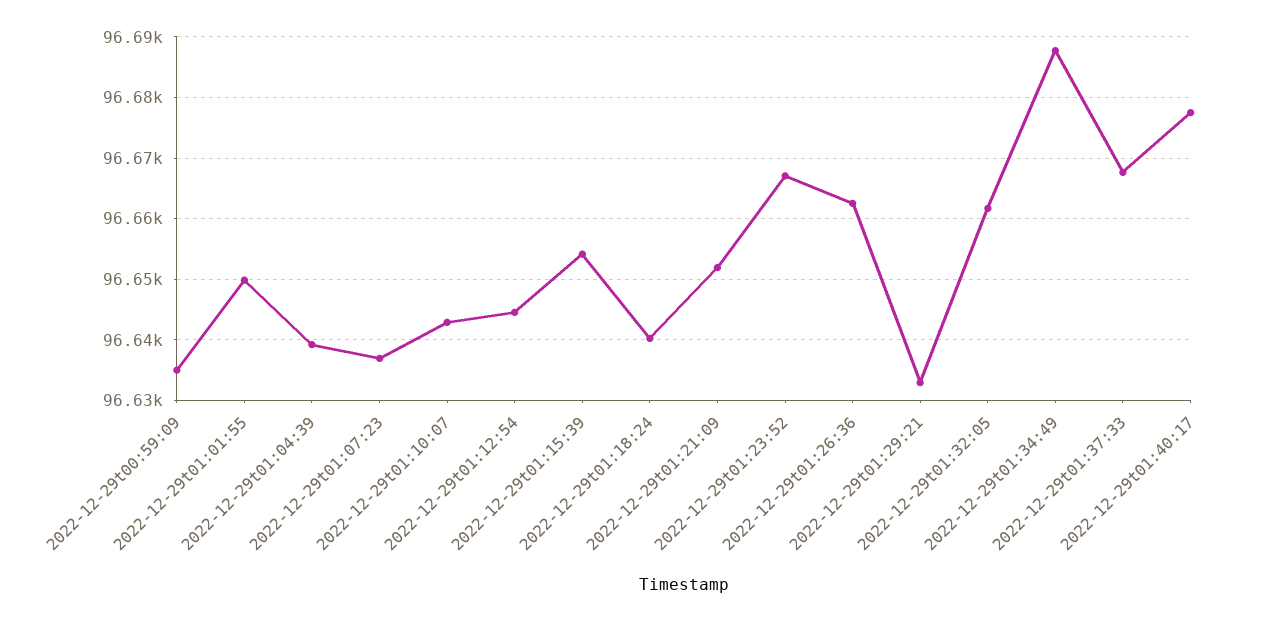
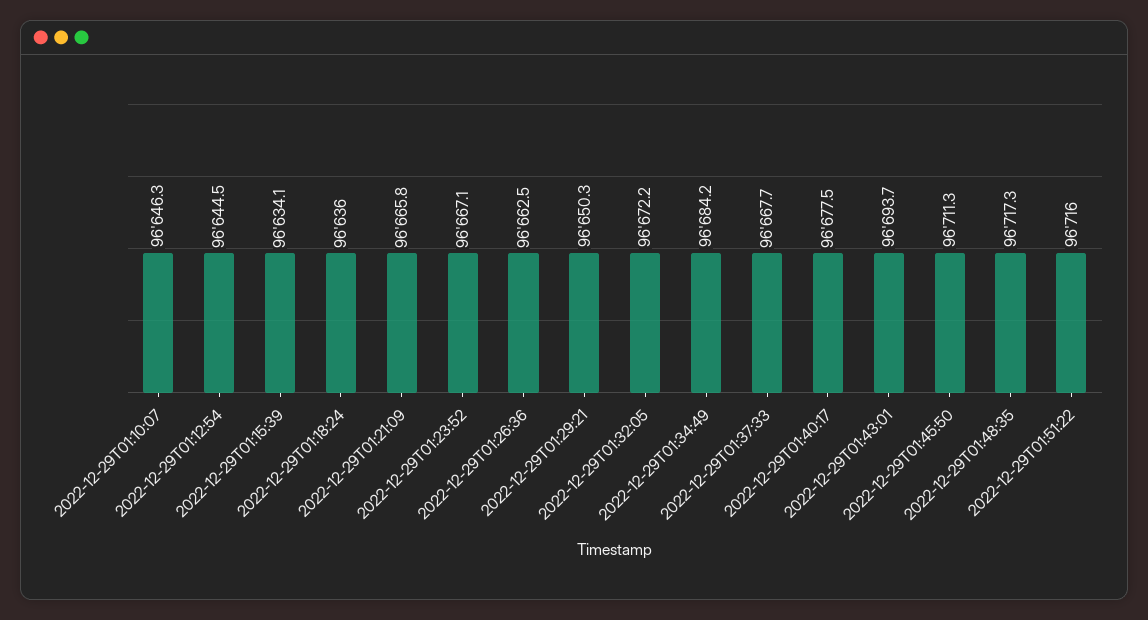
2022-12-29t00:59:09: 96635 -> none
2022-12-29t01:01:55: 96650 -> none
2022-12-29t01:04:39: 96639 -> none
2022-12-29t01:07:23: 96637 -> none
2022-12-29t01:10:07: 96643 -> 96646.3
2022-12-29t01:15:39: 96654 -> 96634.1
2022-12-29t01:18:24: 96640 -> 96636
2022-12-29t01:21:09: 96652 -> 96665.8
2022-12-29t01:29:21: 96633 -> 96650.3
2022-12-29t01:32:05: 96662 -> 96672.2
2022-12-29t01:34:49: 96688 -> 96684.2
2022-12-29T01:43:01: none -> 96693.7
2022-12-29T01:45:50: none -> 96711.3
2022-12-29T01:48:35: none -> 96717.3
2022-12-29T01:51:22: none -> 96716

